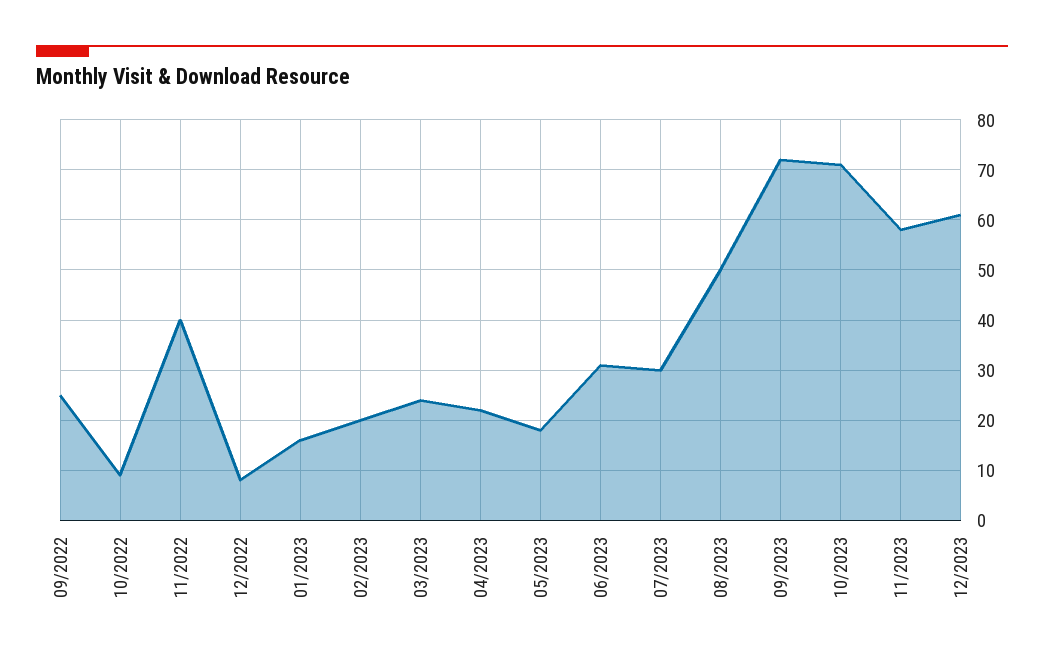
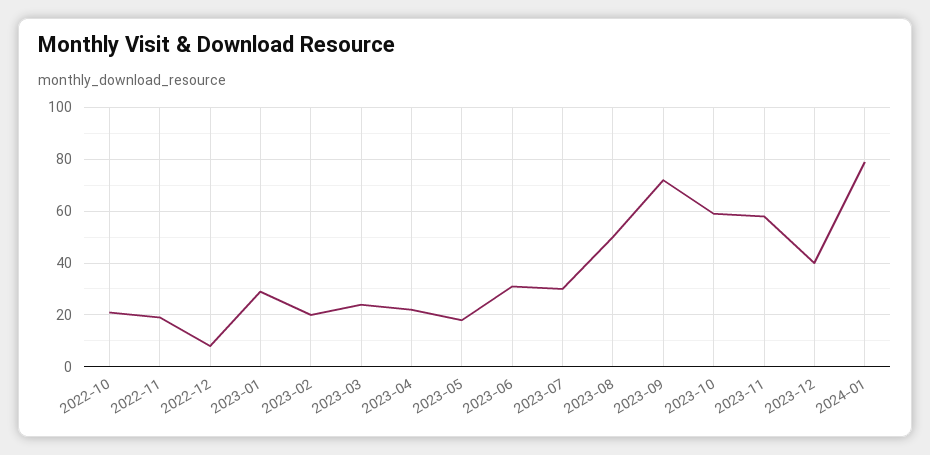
09/2022: 25 -> none
10/2022: 10 -> 20
11/2022: 40 -> 20
01/2023: 15 -> 30
10/2023: 70 -> 60
12/2023: 60 -> 40
2024-01: none -> 80

